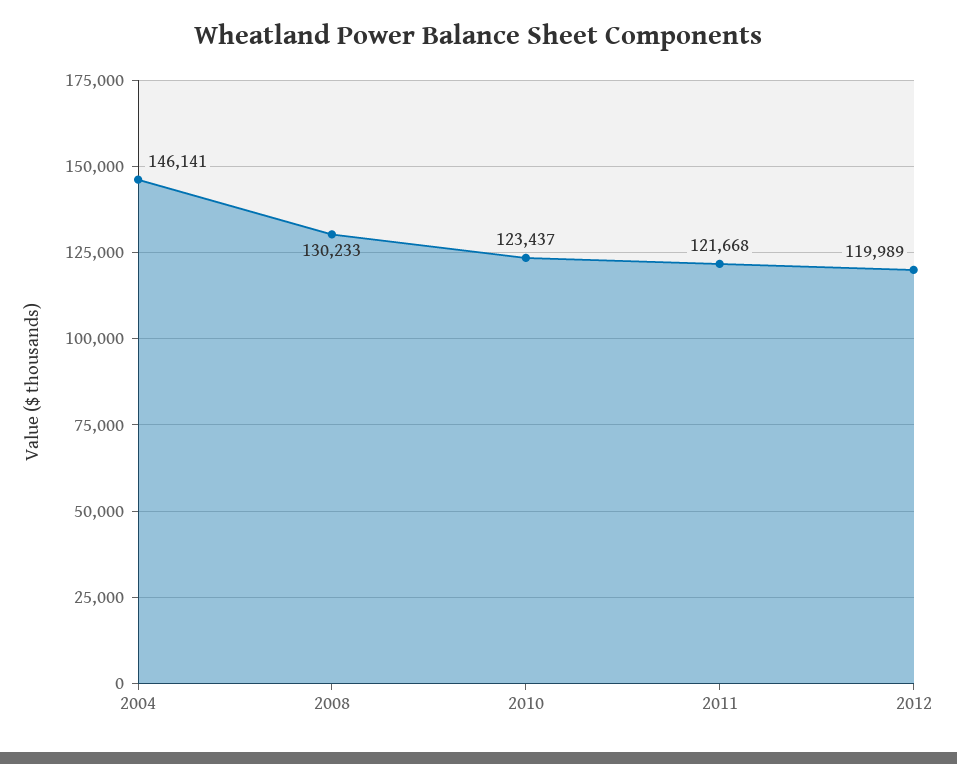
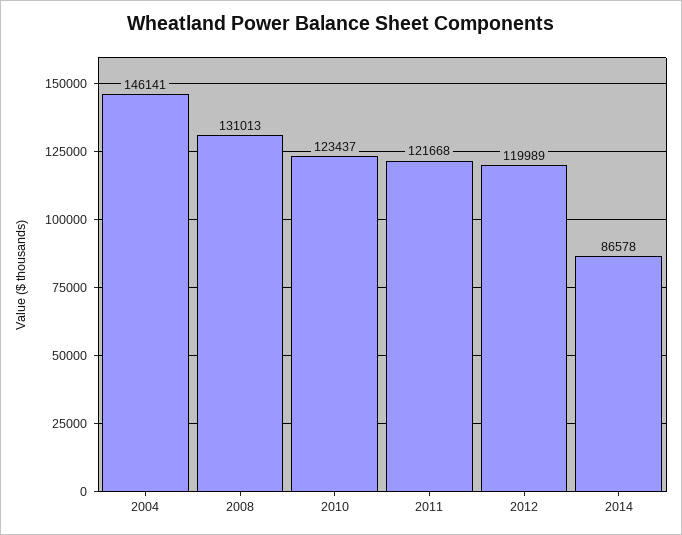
2008: 130233 -> 131013
2014: none -> 86578

